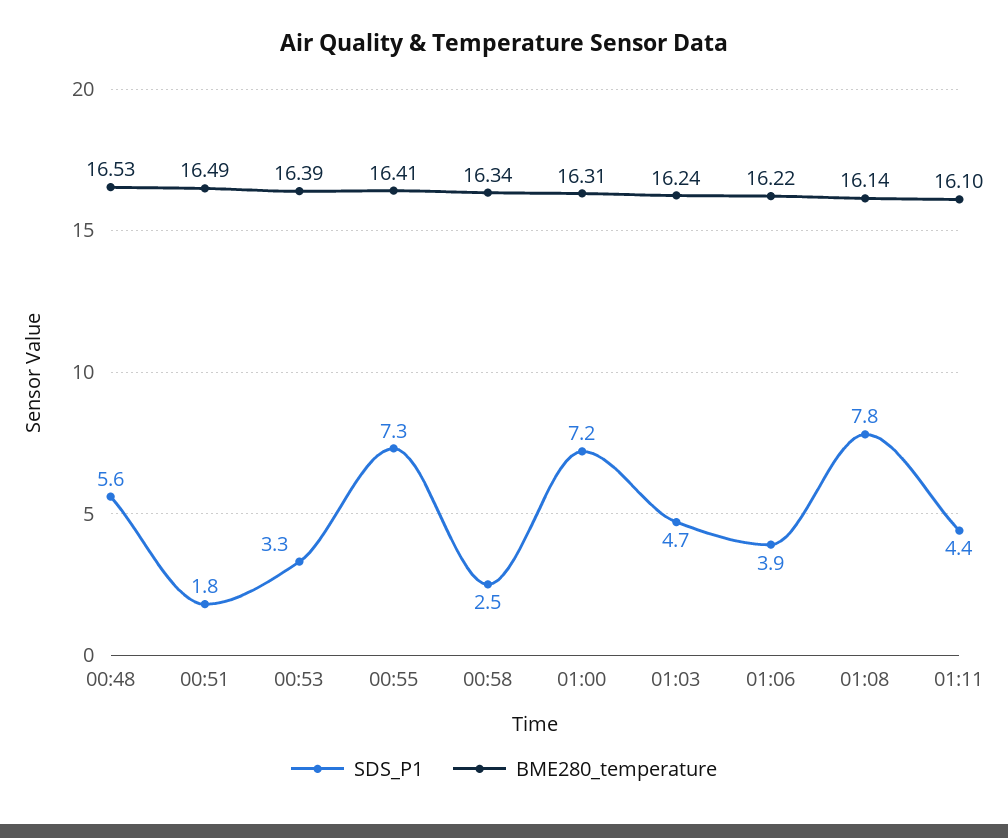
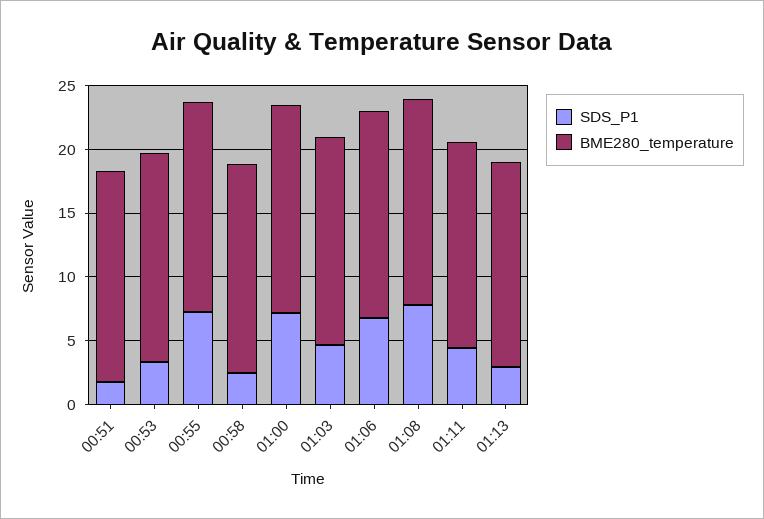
SDS_P1, 00:48: 5.6 -> none
BME280_temperature, 00:48: 16.53 -> none
SDS_P1, 01:06: 3.9 -> 7
SDS_P1, 01:13: none -> 3
BME280_temperature, 01:13: none -> 16

